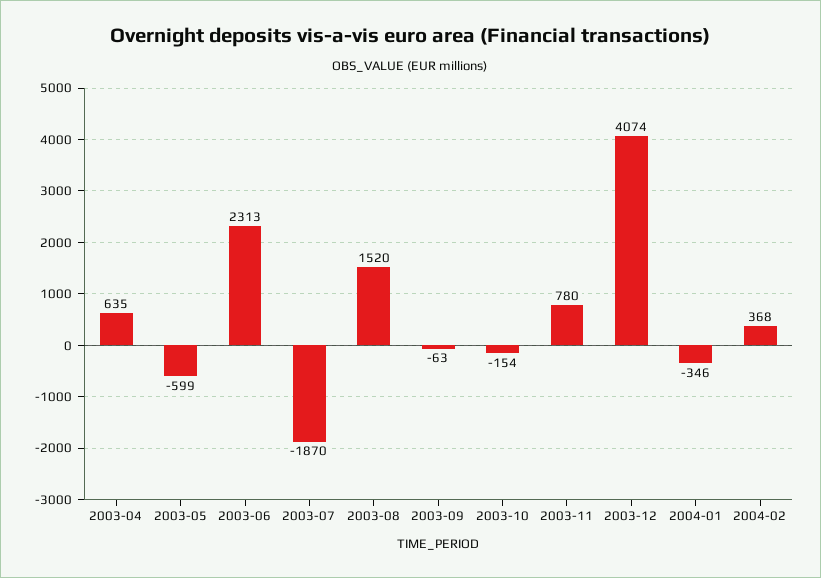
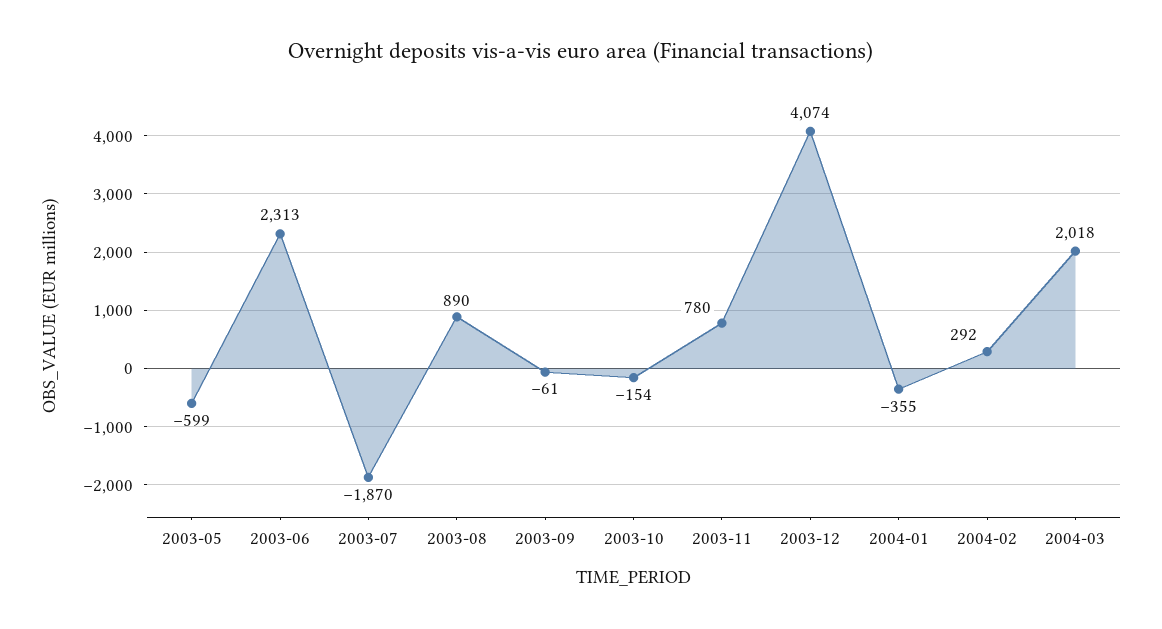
2003-04: 635 -> none
2003-08: 1520 -> 890
2003-09: -63 -> -61
2004-01: -346 -> -355
2004-02: 368 -> 292
2004-03: none -> 2018

